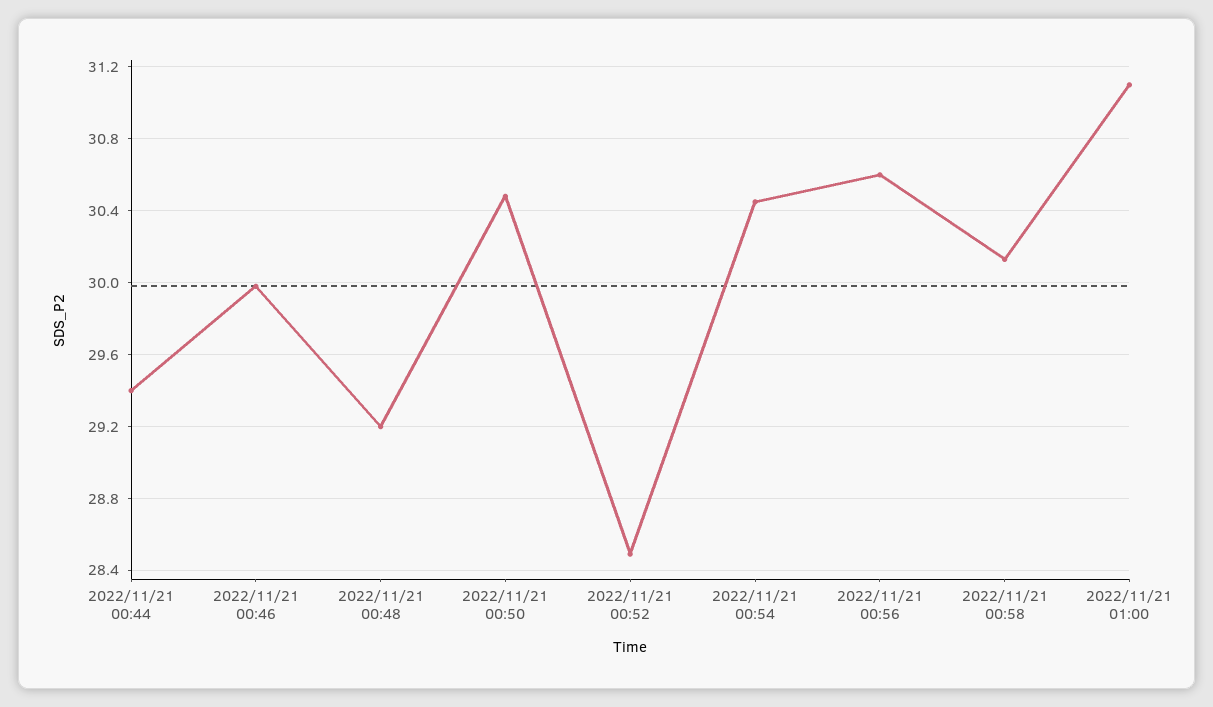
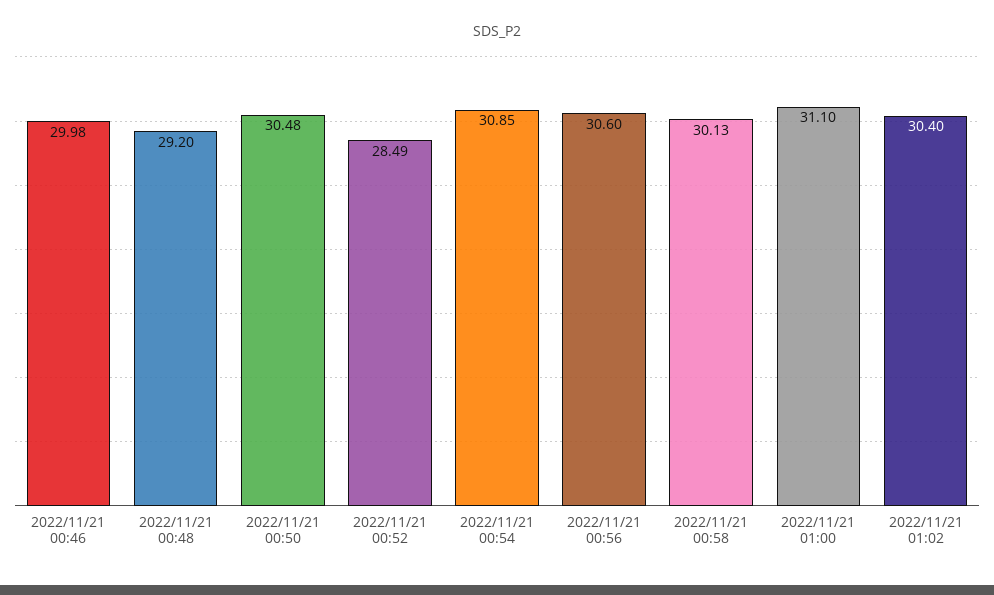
2022/11/21 00:44: 29.4 -> none
2022/11/21 00:54: 30.45 -> 30.85
2022/11/21 01:02: none -> 30.4

